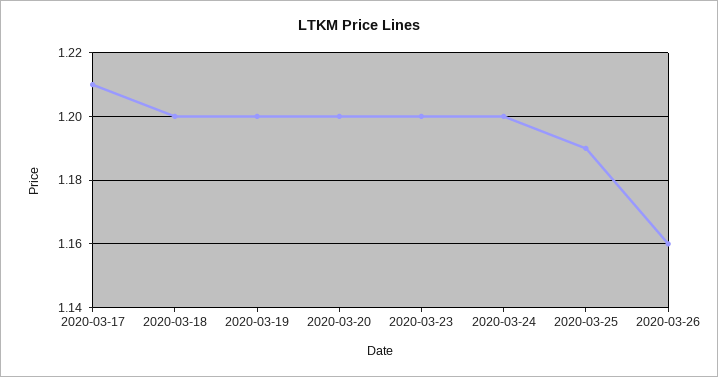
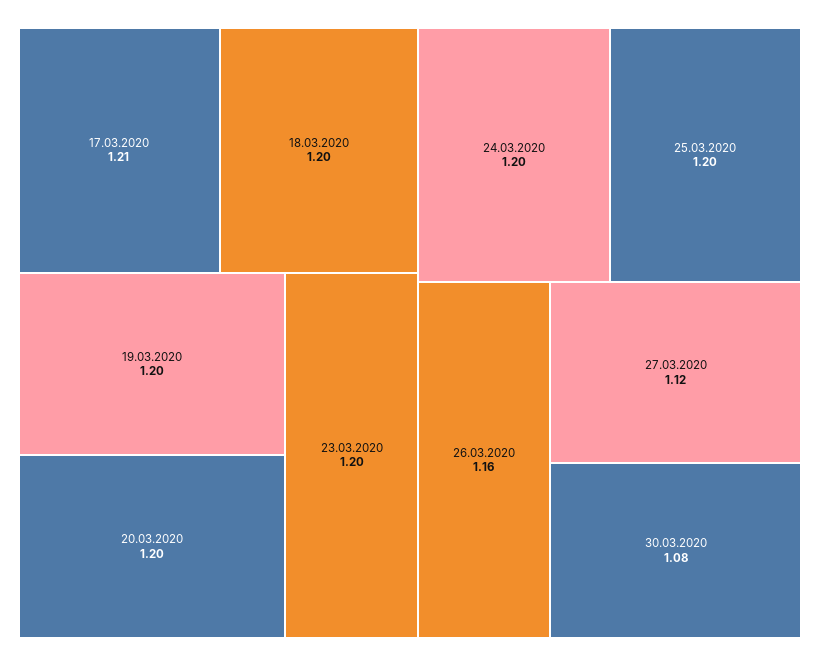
2020-03-25: 1.19 -> 1.2
27.03.2020: none -> 1.12
30.03.2020: none -> 1.08

